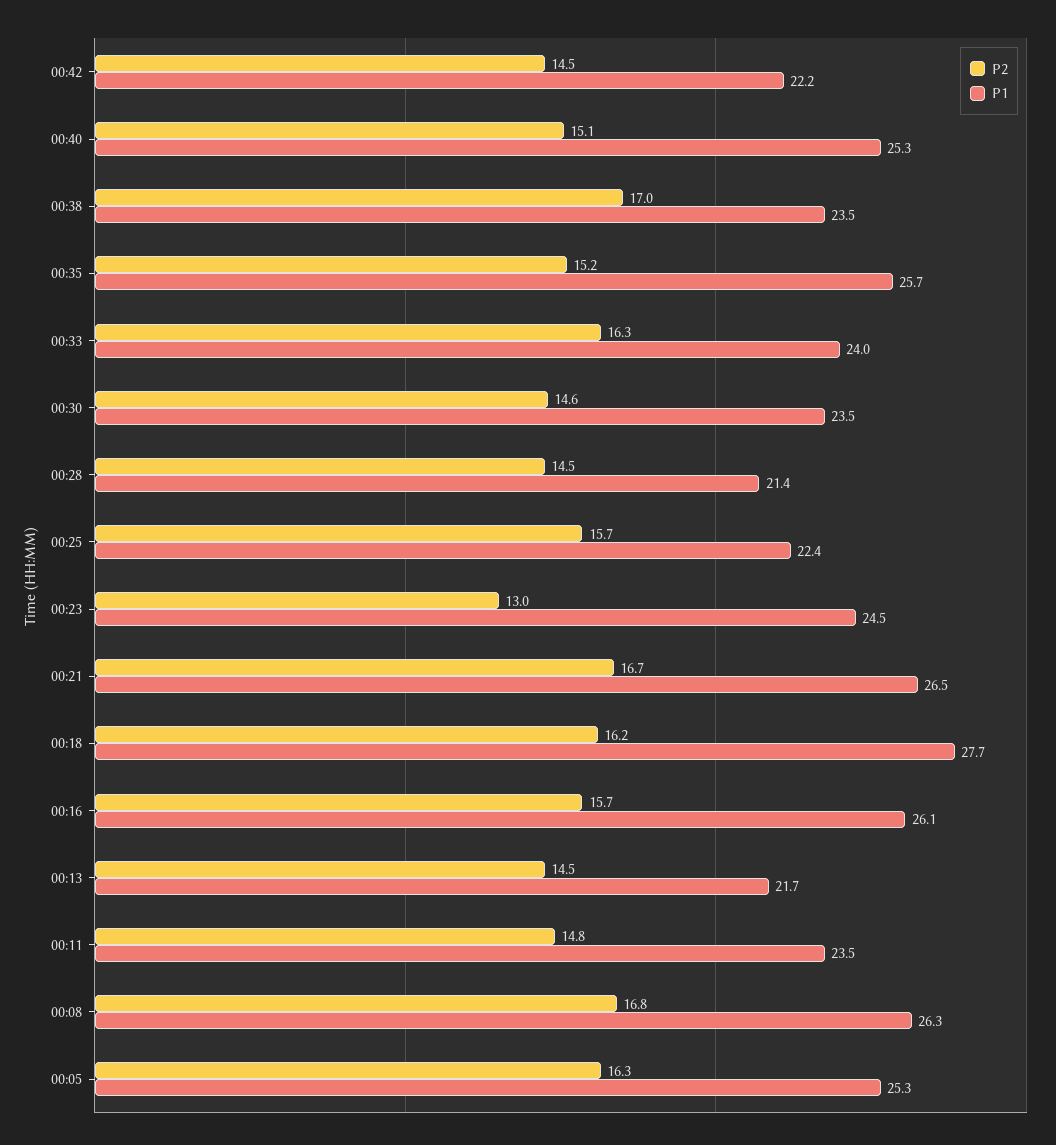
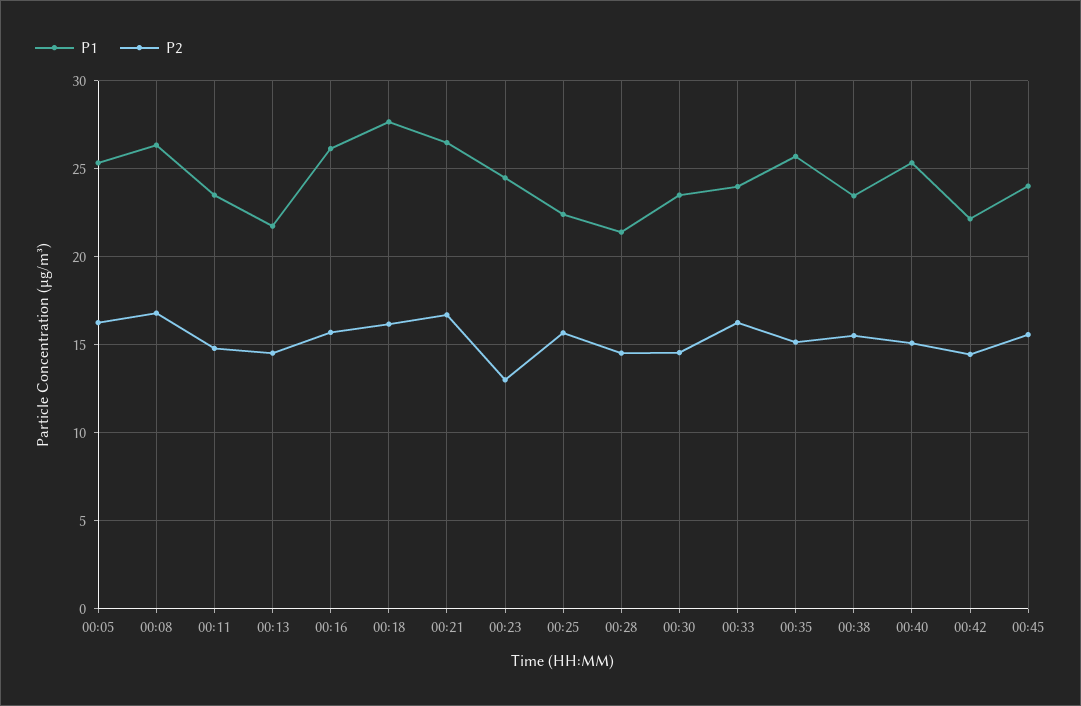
P2, 00:38: 17 -> 15.5
P1, 00:45: none -> 24
P2, 00:45: none -> 15.5

